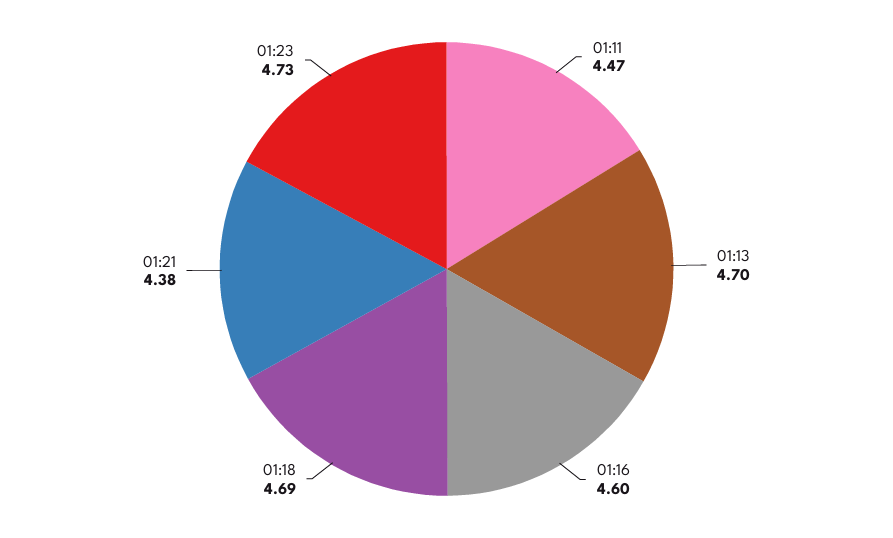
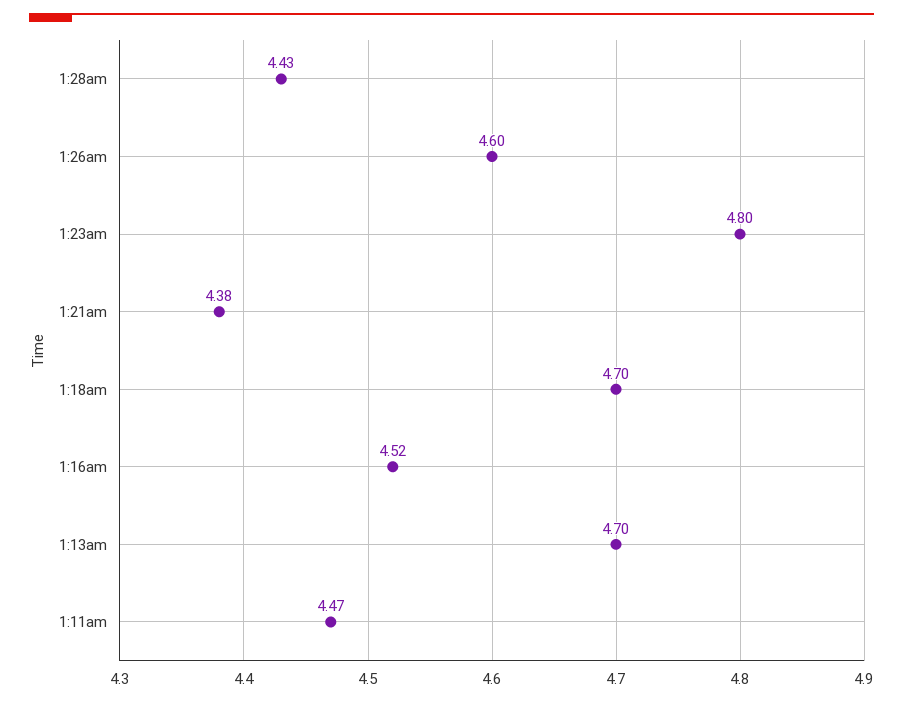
01:16: 4.6 -> 4.52
01:18: 4.69 -> 4.7
01:23: 4.73 -> 4.8
1:28am: none -> 4.43
1:26am: none -> 4.6

